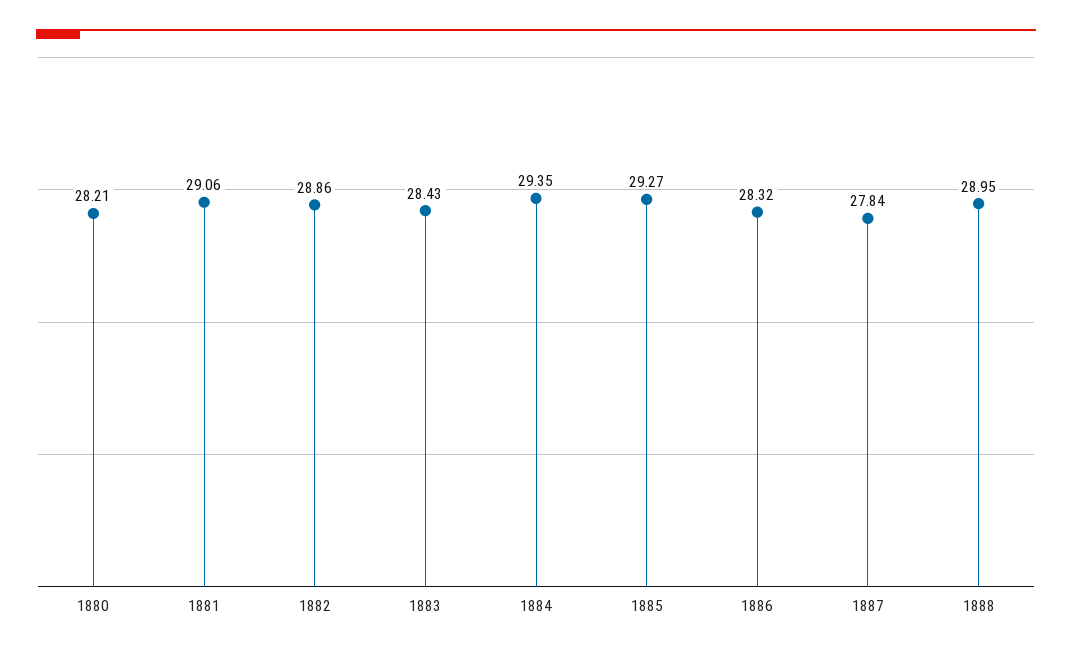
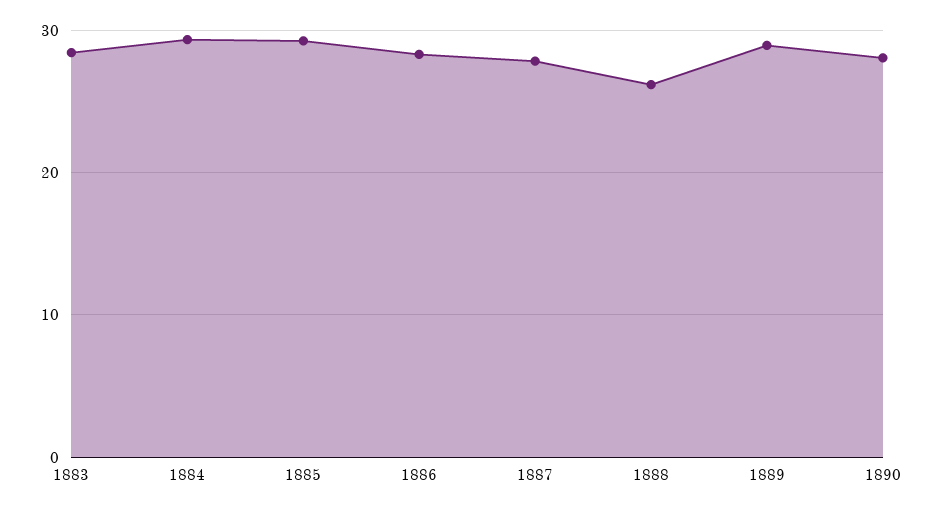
1880: 28.21 -> none
1881: 29.06 -> none
1882: 28.86 -> none
1888: 28.95 -> 26
1889: none -> 29
1890: none -> 28

